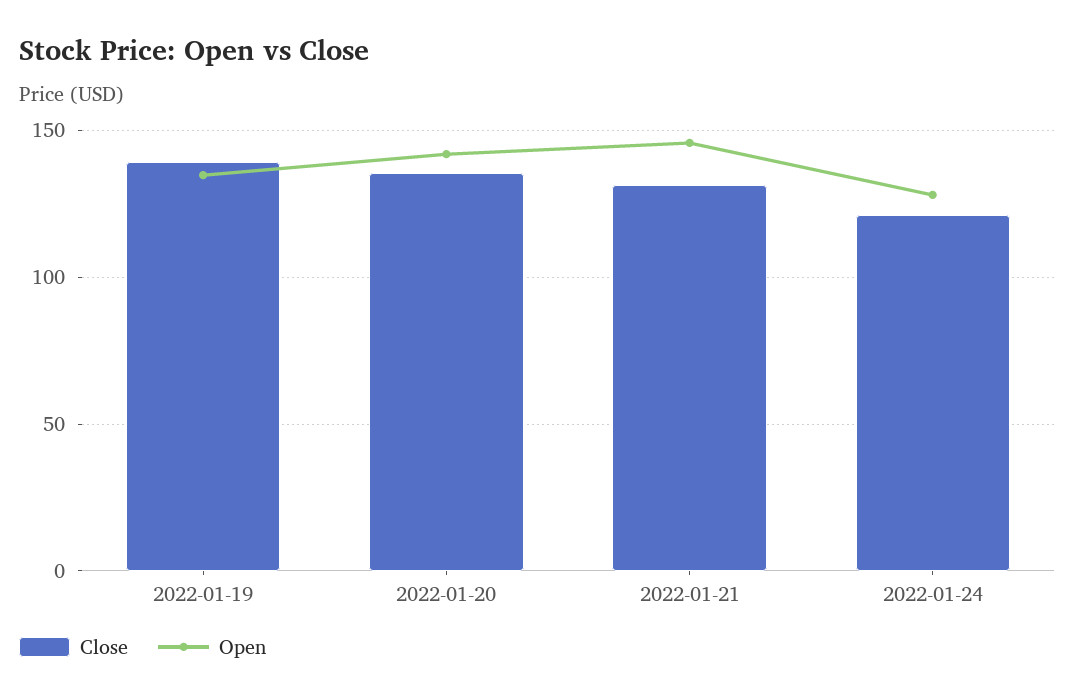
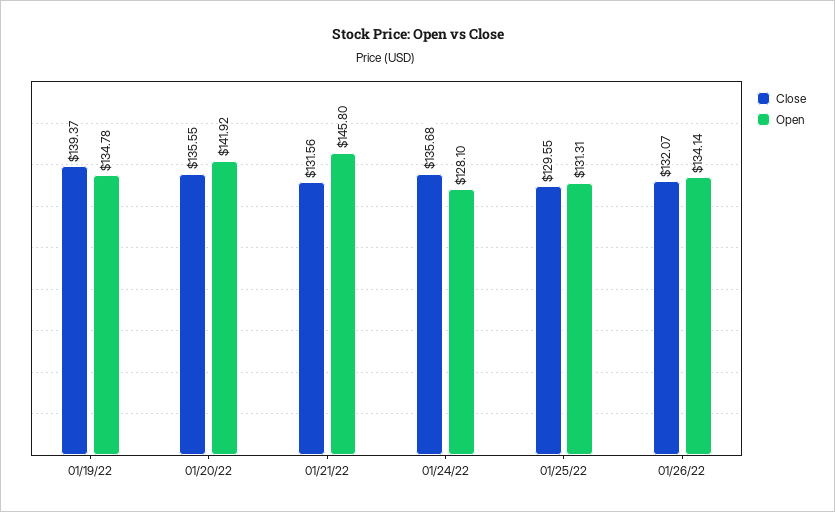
Close, 2022-01-24: 120 -> 135.68
Close, 01/25/22: none -> 129.55
Open, 01/25/22: none -> 131.31
Close, 01/26/22: none -> 132.07
Open, 01/26/22: none -> 134.14

